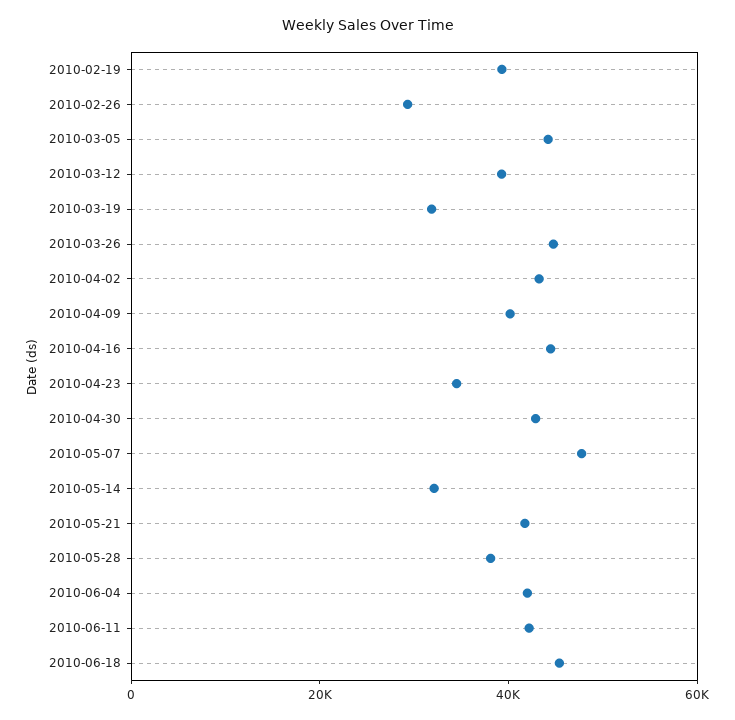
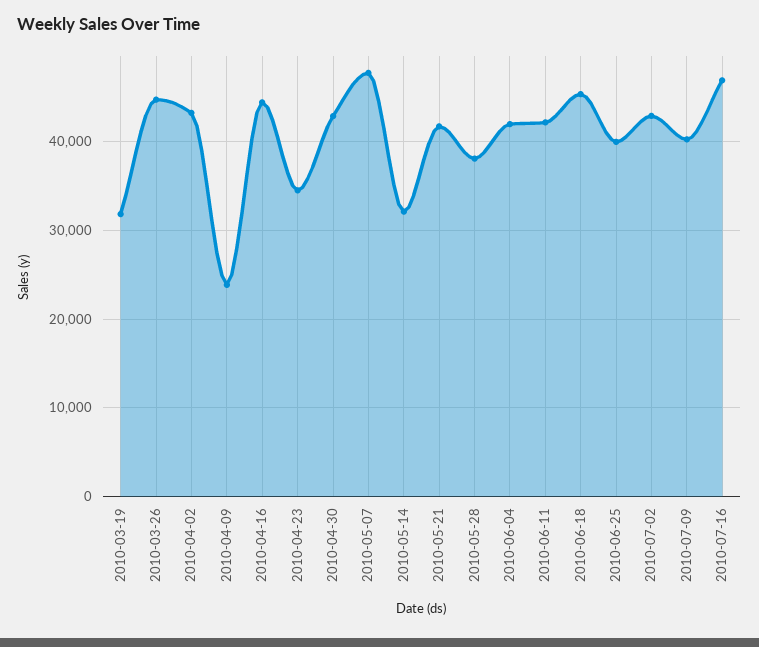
2010-02-19: 40000 -> none
2010-02-26: 30000 -> none
2010-03-05: 45000 -> none
2010-03-12: 40000 -> none
2010-04-09: 40000 -> 24000
2010-06-25: none -> 40000
2010-07-02: none -> 43000
2010-07-09: none -> 40000
2010-07-16: none -> 47000

